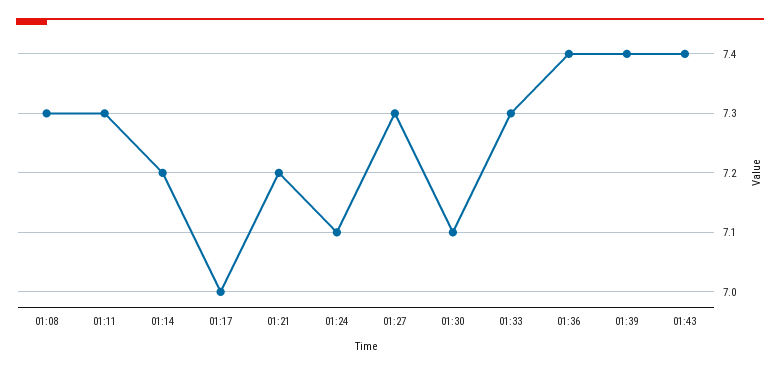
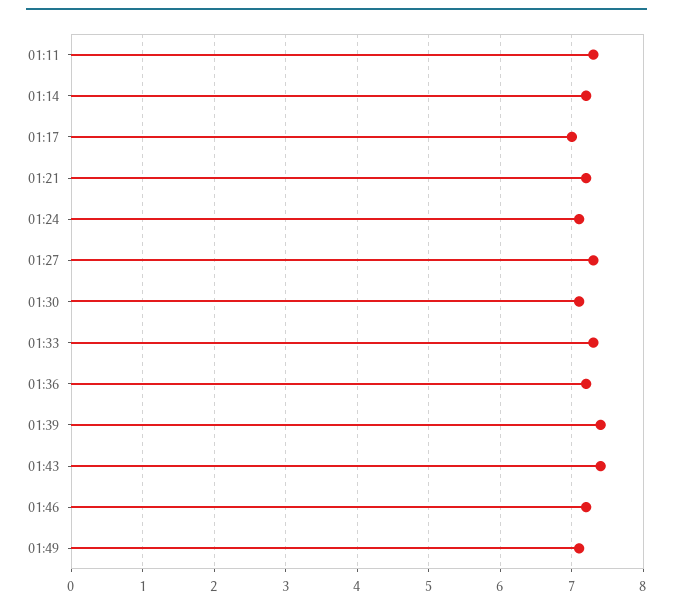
01:08: 7.3 -> none
01:36: 7.4 -> 7.2
01:46: none -> 7.2
01:49: none -> 7.1

